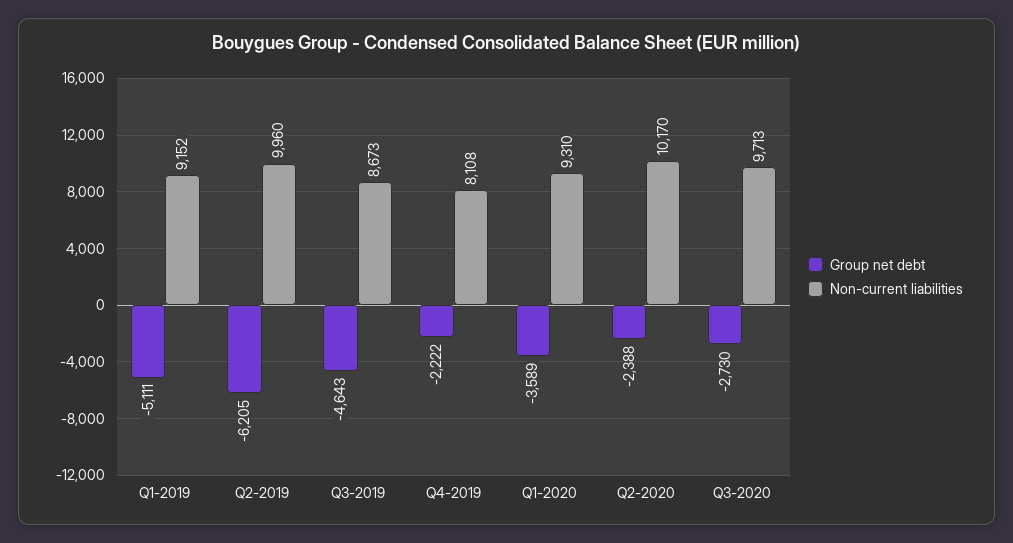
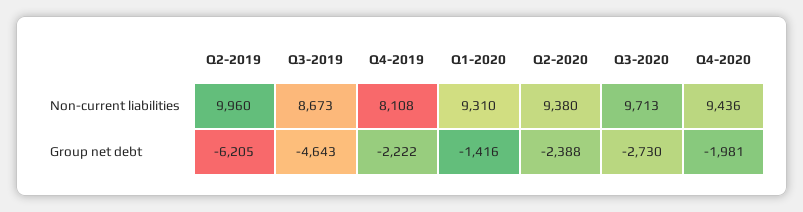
Group net debt, Q1-2019: -5111 -> none
Non-current liabilities, Q1-2019: 9152 -> none
Group net debt, Q1-2020: -3589 -> -1416
Non-current liabilities, Q2-2020: 10170 -> 9380
Non-current liabilities, Q4-2020: none -> 9436
Group net debt, Q4-2020: none -> -1981

